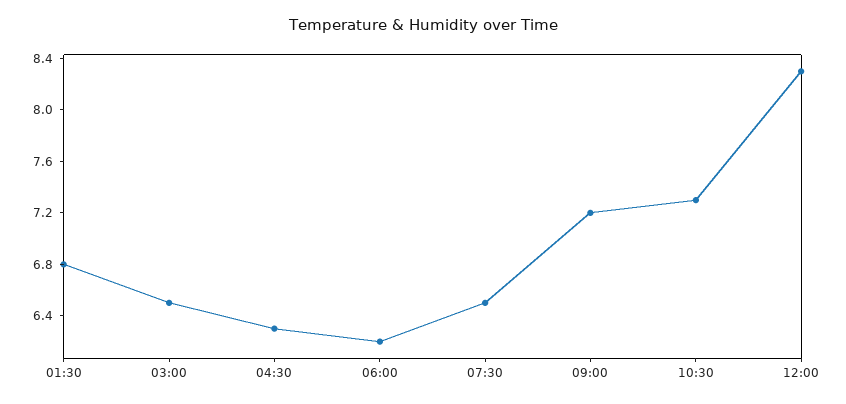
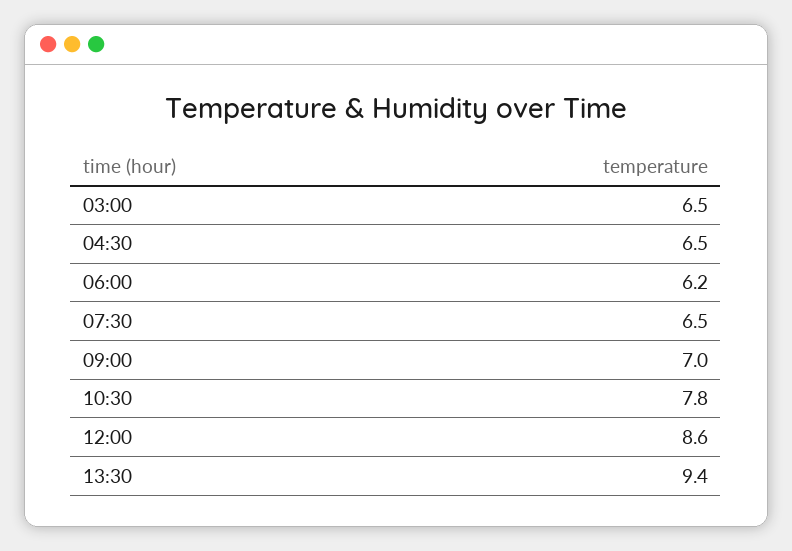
01:30: 6.8 -> none
04:30: 6.3 -> 6.5
09:00: 7.2 -> 7
10:30: 7.3 -> 7.8
12:00: 8.3 -> 8.6
13:30: none -> 9.4

